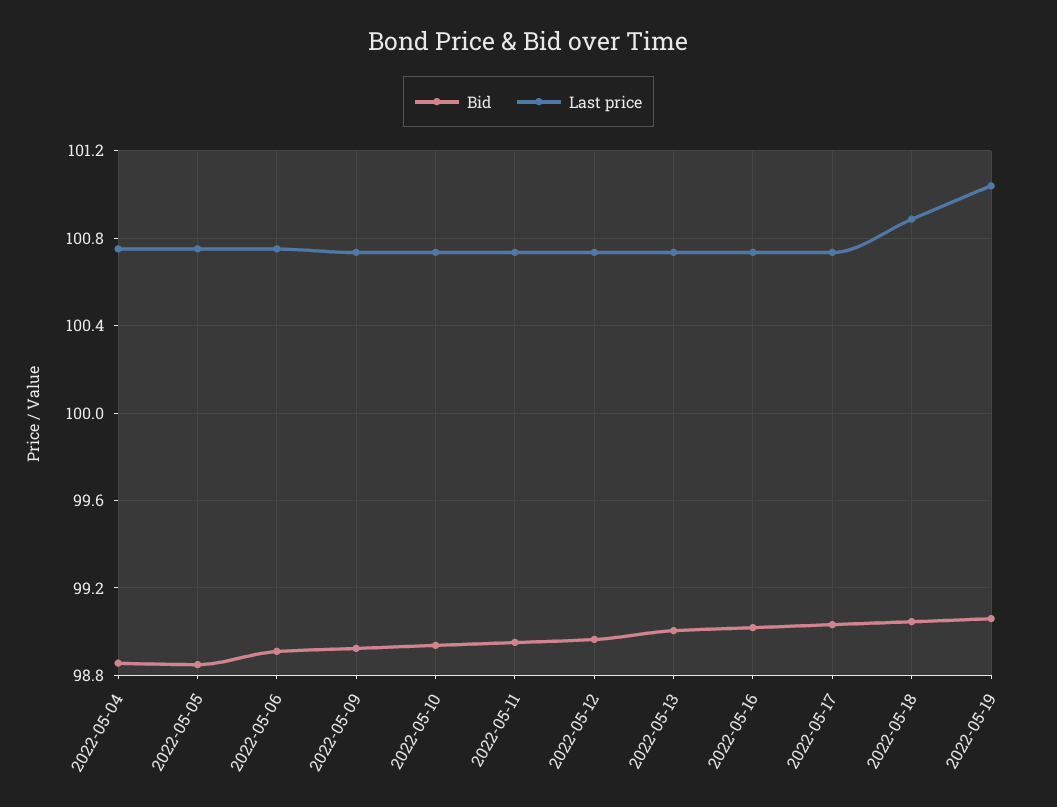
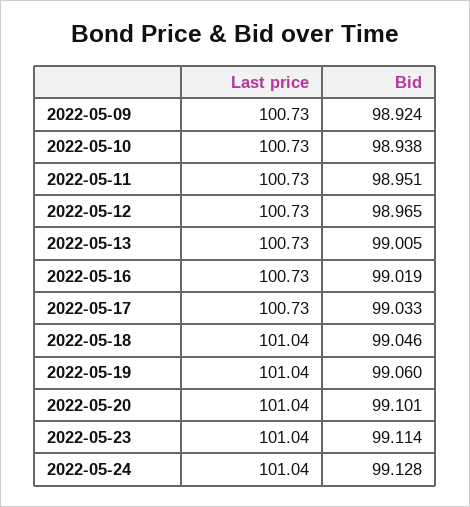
Bid, 2022-05-04: 98.85 -> none
Last price, 2022-05-04: 100.75 -> none
Bid, 2022-05-05: 98.85 -> none
Last price, 2022-05-05: 100.75 -> none
Bid, 2022-05-06: 98.9 -> none
Last price, 2022-05-06: 100.75 -> none
Last price, 2022-05-18: 100.9 -> 101.04
Last price, 2022-05-20: none -> 101.04
Bid, 2022-05-20: none -> 99.101
Last price, 2022-05-23: none -> 101.04
Bid, 2022-05-23: none -> 99.114
Last price, 2022-05-24: none -> 101.04
Bid, 2022-05-24: none -> 99.128

